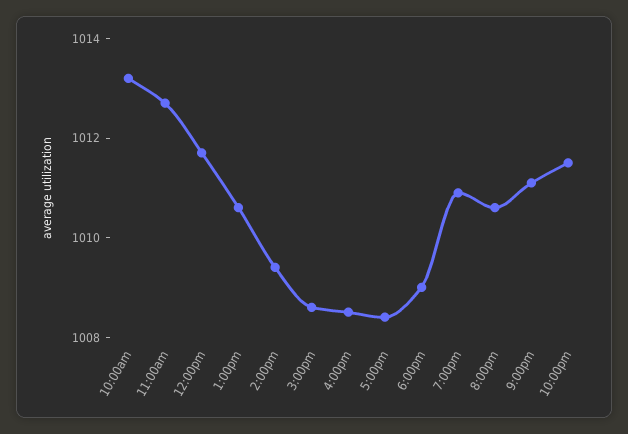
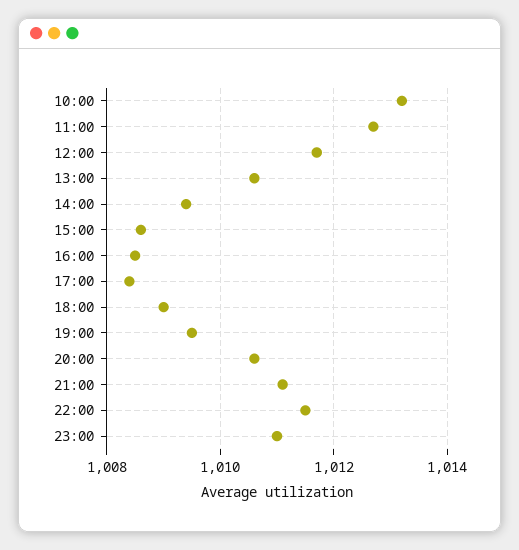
7:00pm: 1011 -> 1009.5
23:00: none -> 1011

